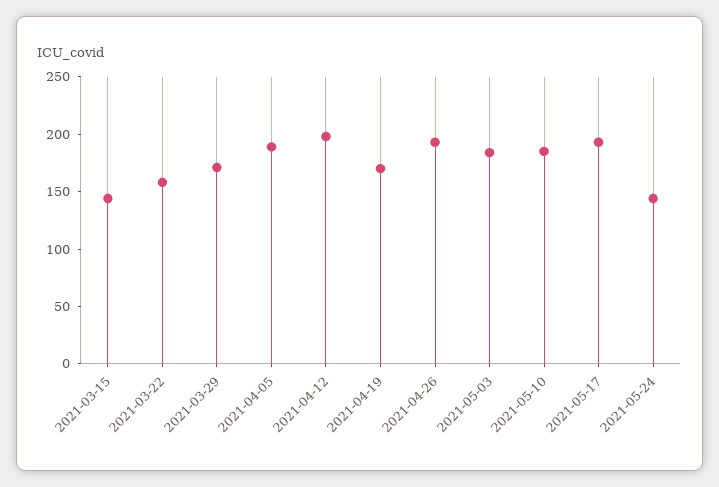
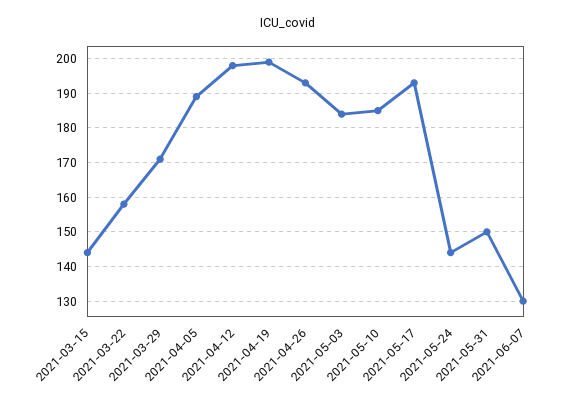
2021-04-19: 170 -> 200
2021-05-31: none -> 150
2021-06-07: none -> 130

